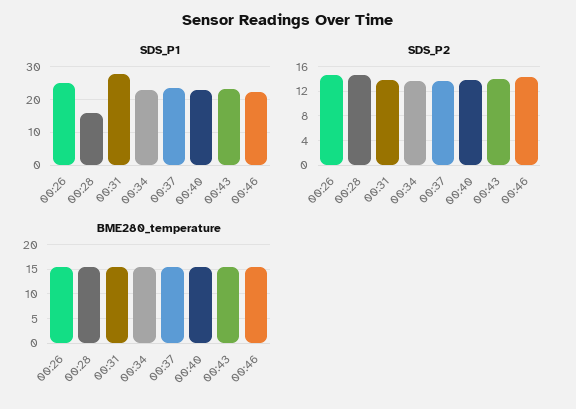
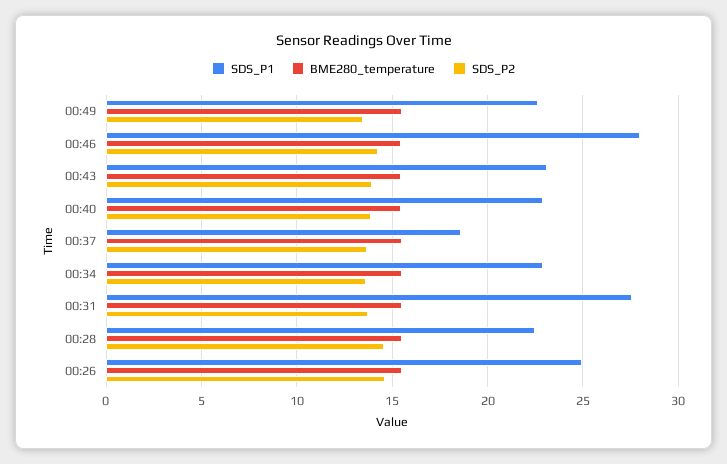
SDS_P1, 00:28: 16 -> 22.5
SDS_P1, 00:37: 24 -> 18.5
SDS_P1, 00:46: 22 -> 28
SDS_P1, 00:49: none -> 22.5
BME280_temperature, 00:49: none -> 15.5
SDS_P2, 00:49: none -> 13.5

